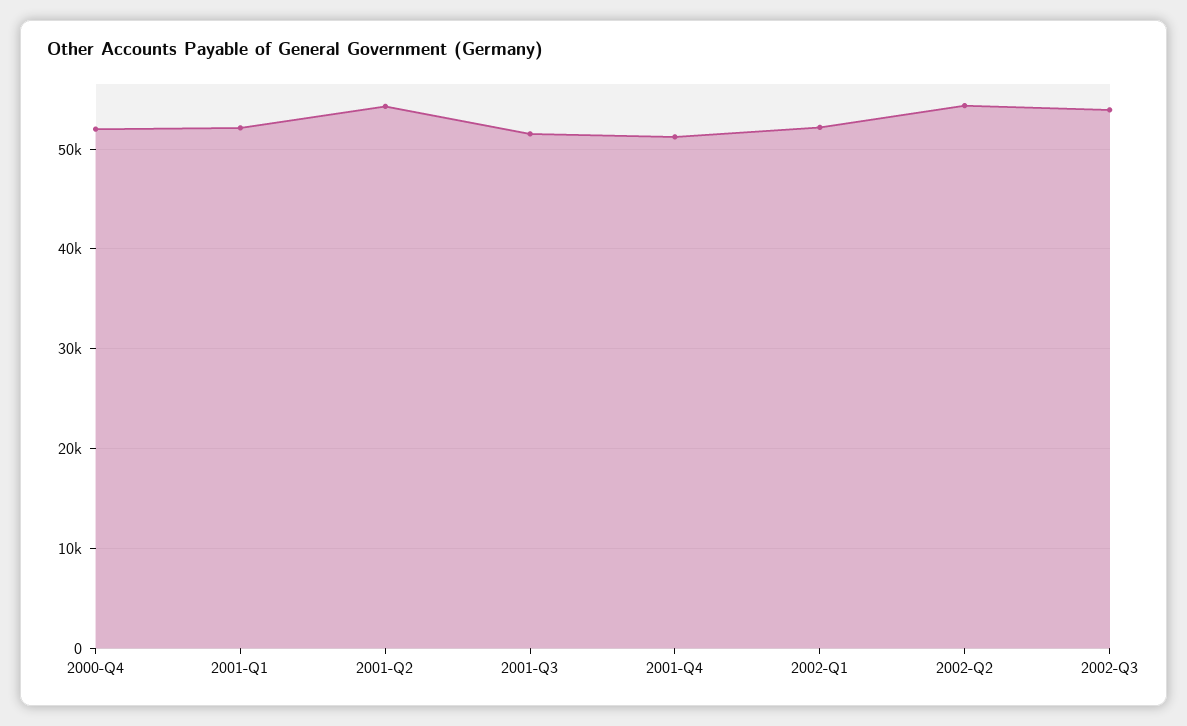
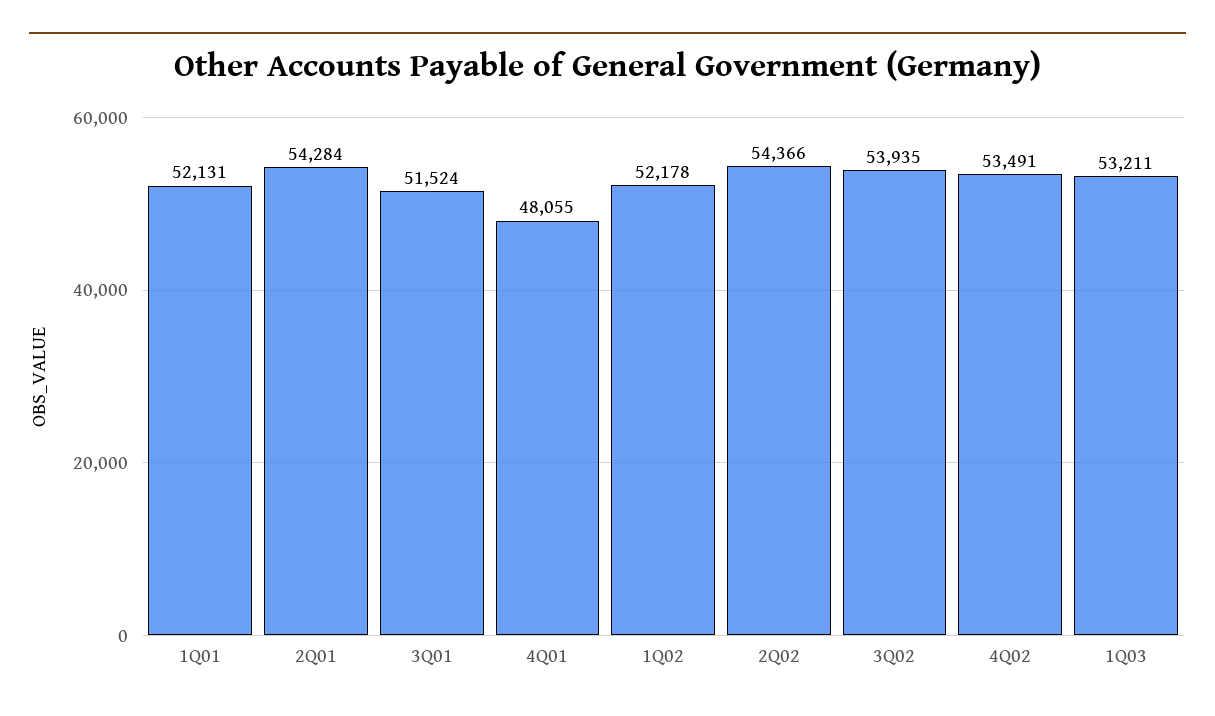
2000-Q4: 52000 -> none
2001-Q4: 51000 -> 48055
4Q02: none -> 53491
1Q03: none -> 53211

